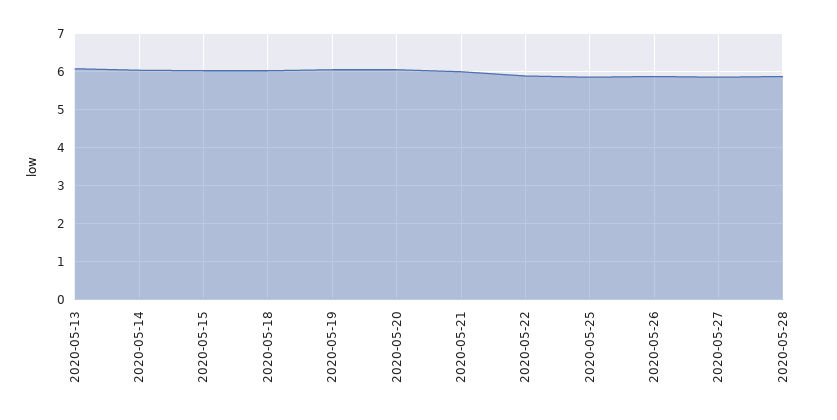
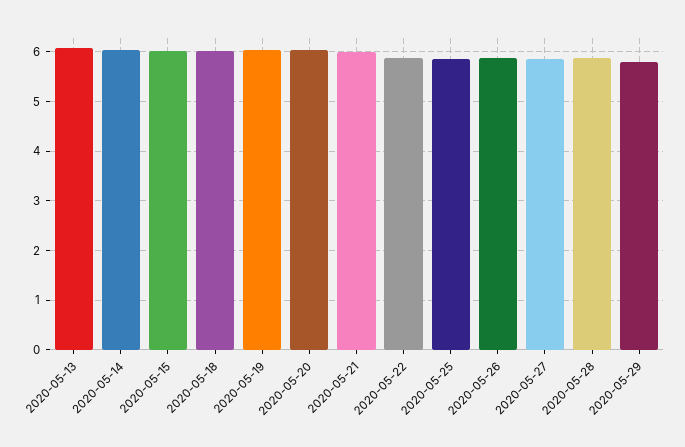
2020-05-29: none -> 5.8

